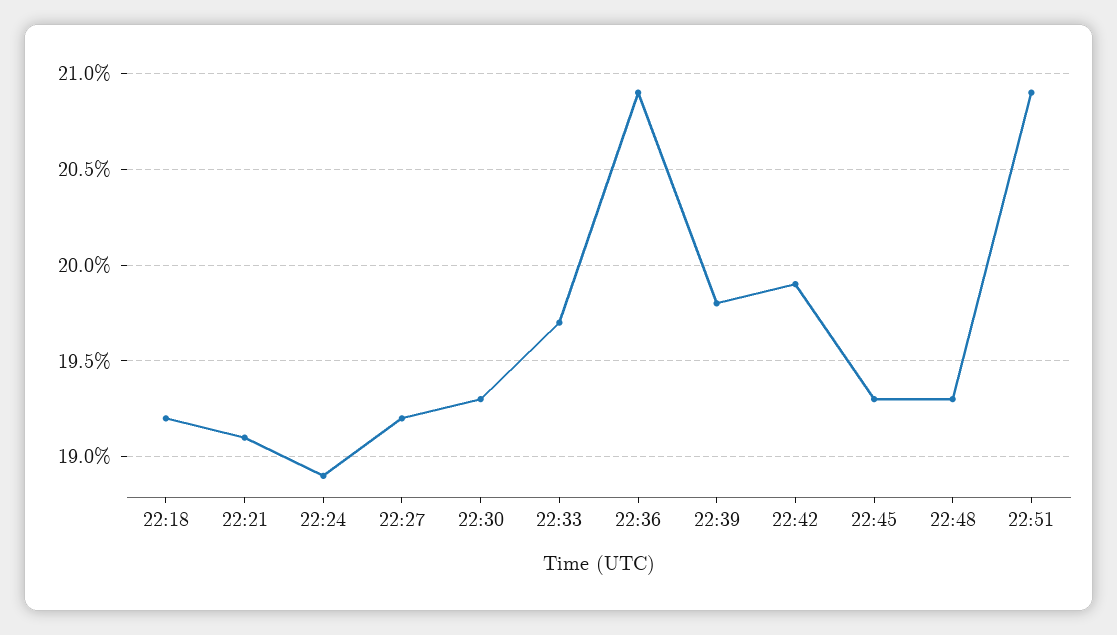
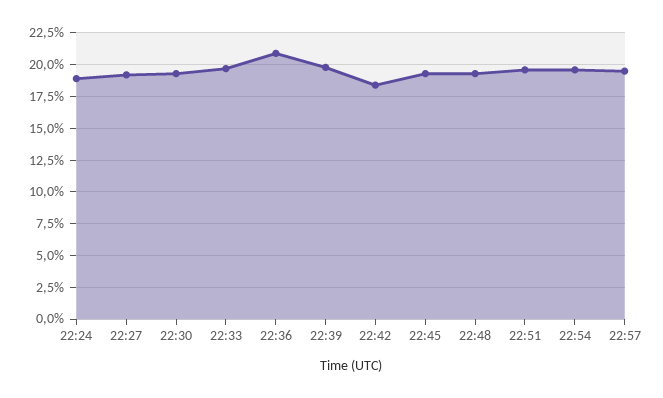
22:18: 19.2 -> none
22:21: 19.1 -> none
22:42: 19.9 -> 18.5
22:51: 20.9 -> 19.5
22:54: none -> 19.5
22:57: none -> 19.5

